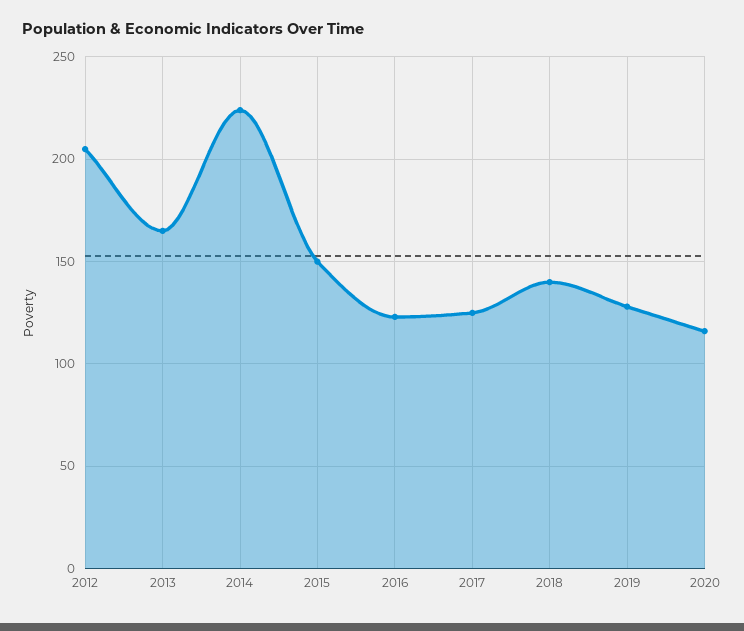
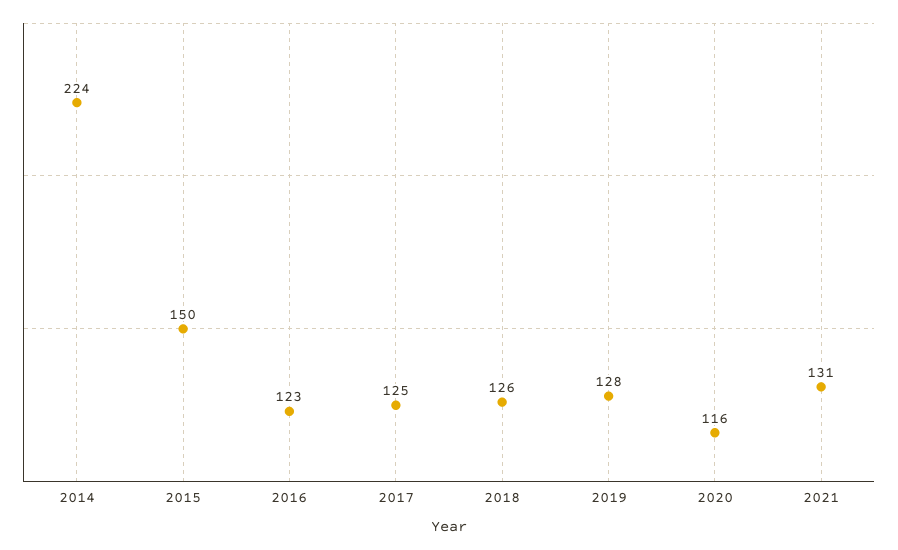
2012: 205 -> none
2013: 165 -> none
2018: 140 -> 126
2021: none -> 131

